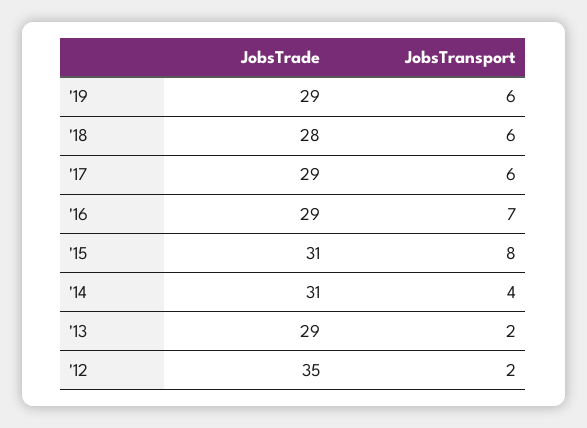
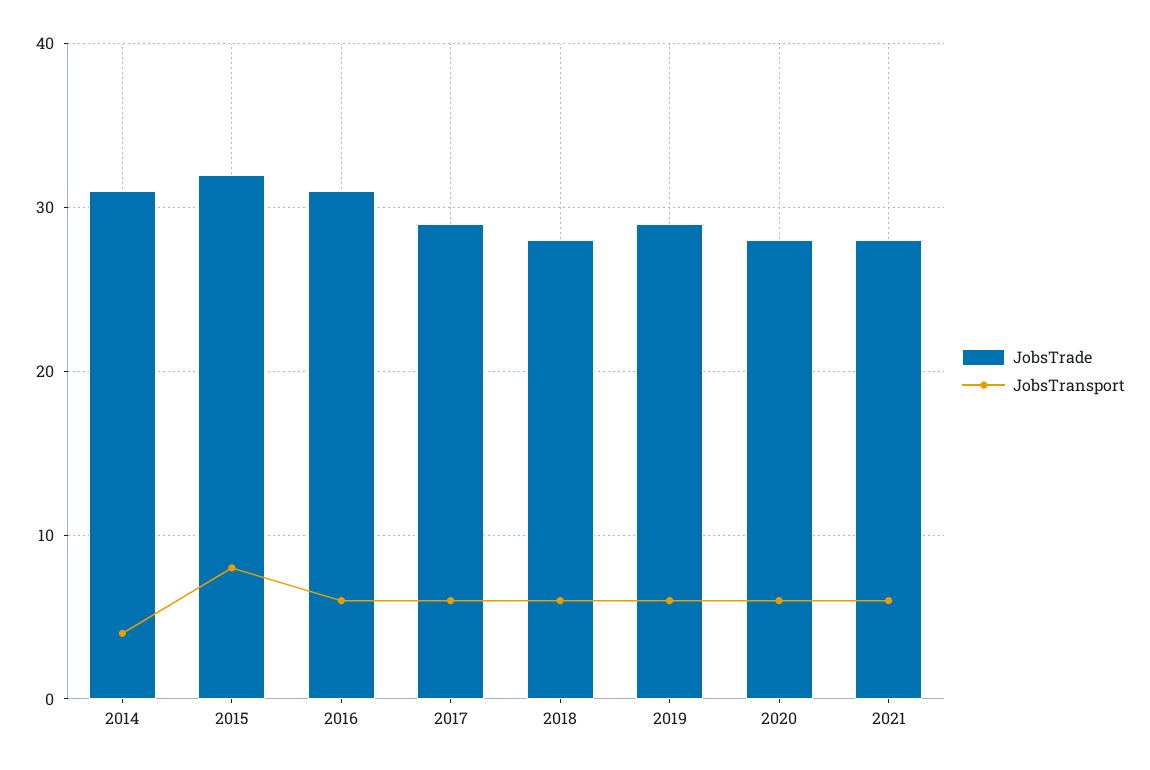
JobsTrade, '16: 29 -> 31
JobsTransport, '16: 7 -> 6
JobsTrade, '15: 31 -> 32
JobsTrade, '13: 29 -> none
JobsTransport, '13: 2 -> none
JobsTrade, '12: 35 -> none
JobsTransport, '12: 2 -> none
JobsTrade, 2020: none -> 28
JobsTransport, 2020: none -> 6
JobsTrade, 2021: none -> 28
JobsTransport, 2021: none -> 6

